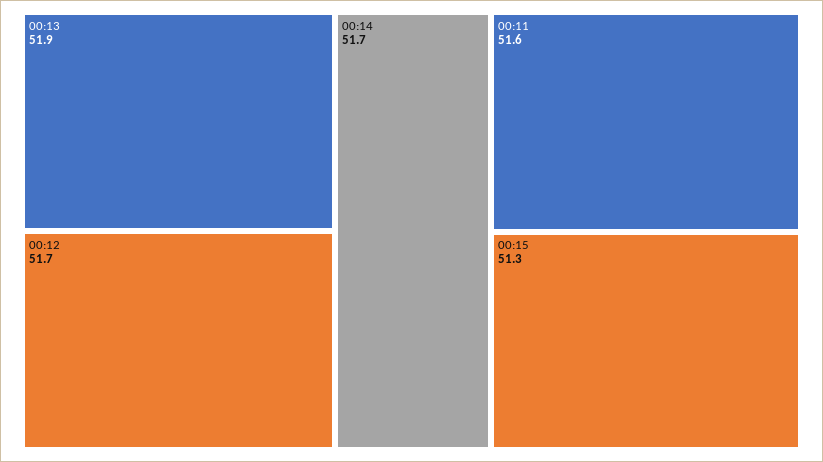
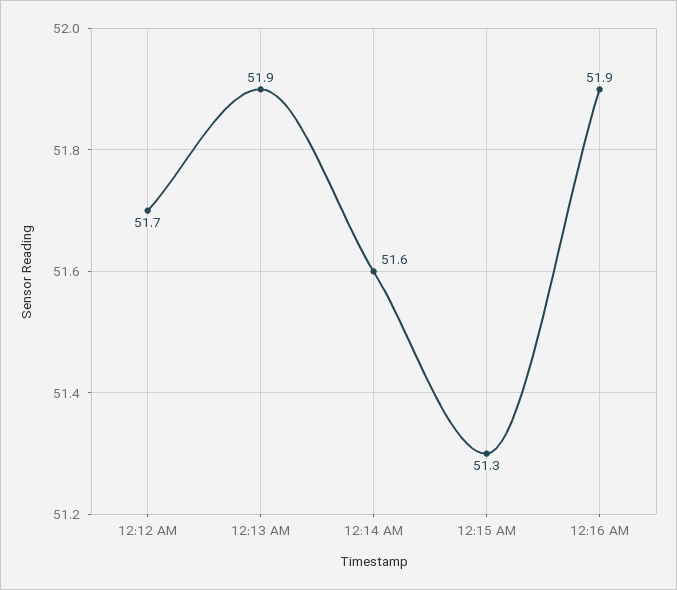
00:14: 51.7 -> 51.6
00:11: 51.6 -> none
12:16 AM: none -> 51.9

